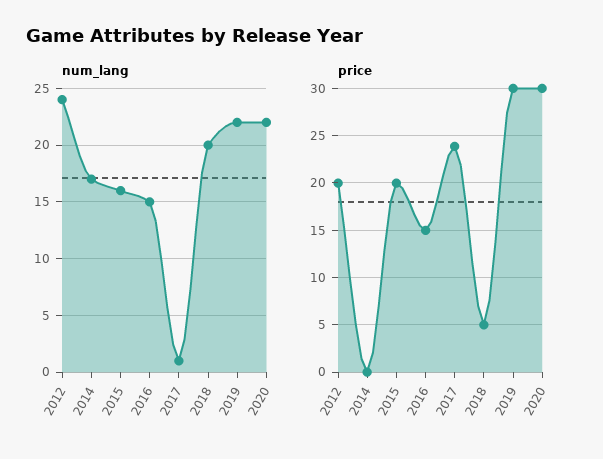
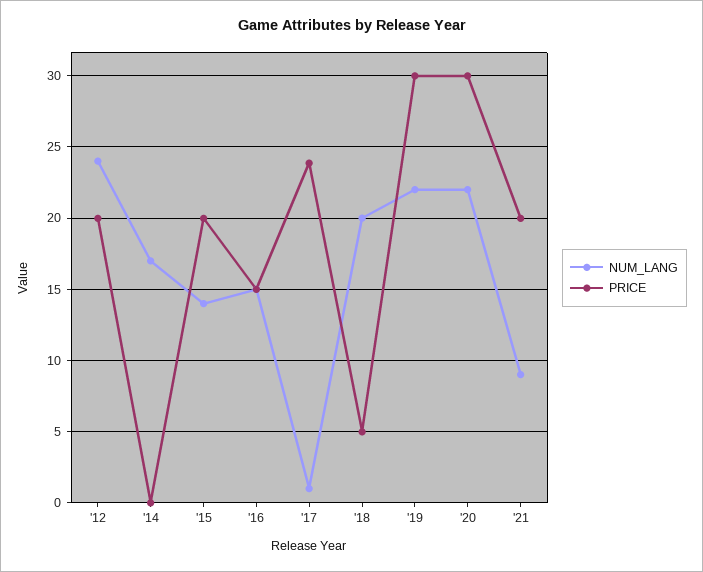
num_lang, 2015: 16 -> 14
num_lang, '21: none -> 9
price, '21: none -> 20

